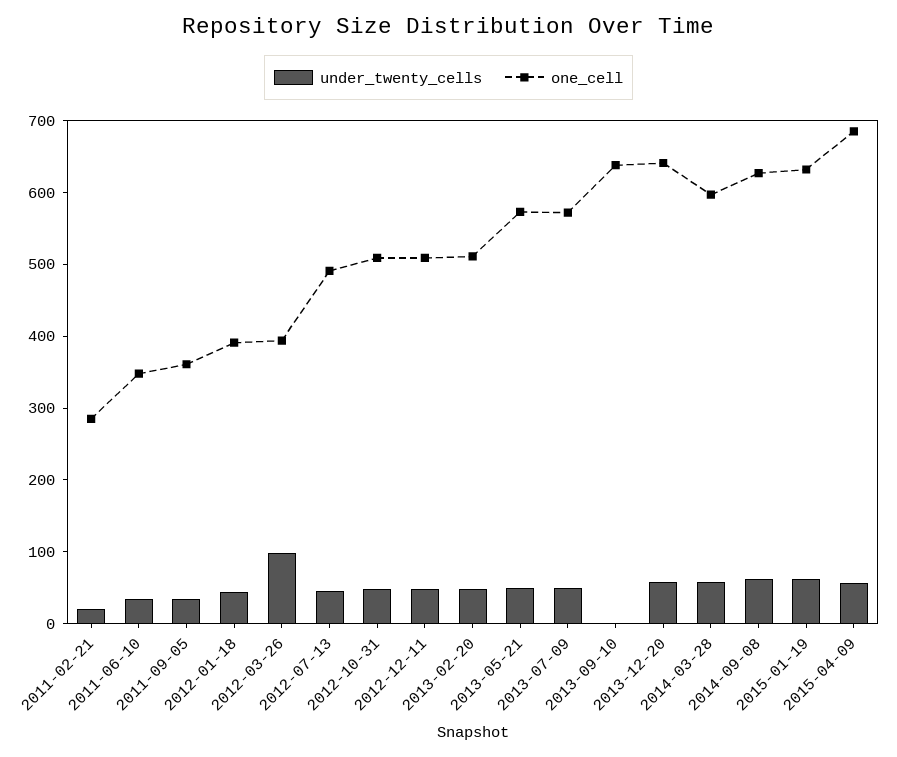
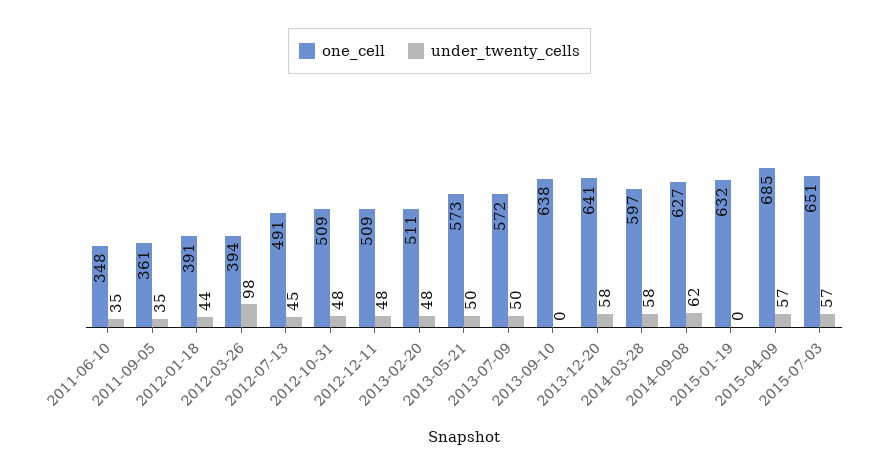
under_twenty_cells, 2011-02-21: 20 -> none
one_cell, 2011-02-21: 280 -> none
under_twenty_cells, 2015-01-19: 60 -> 0
one_cell, 2015-07-03: none -> 651
under_twenty_cells, 2015-07-03: none -> 57

